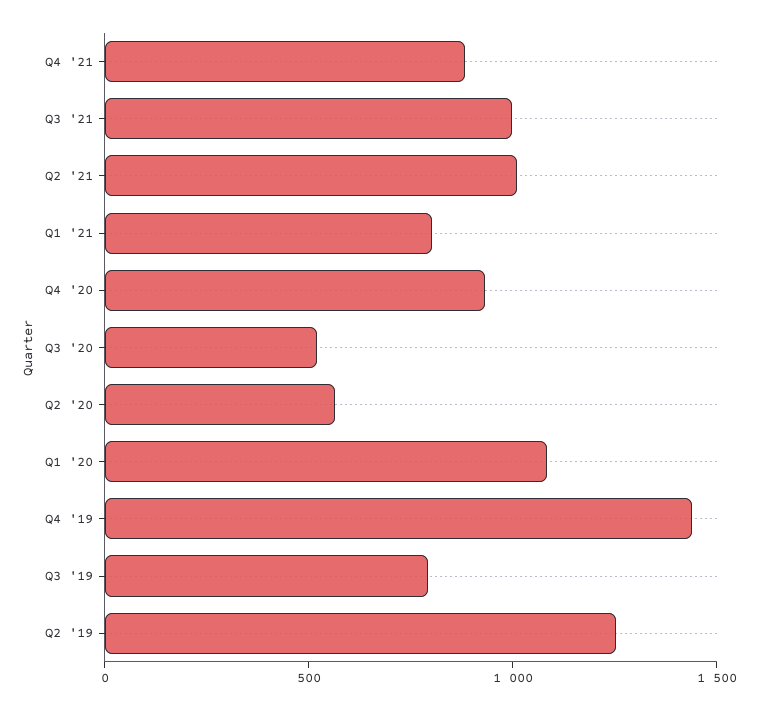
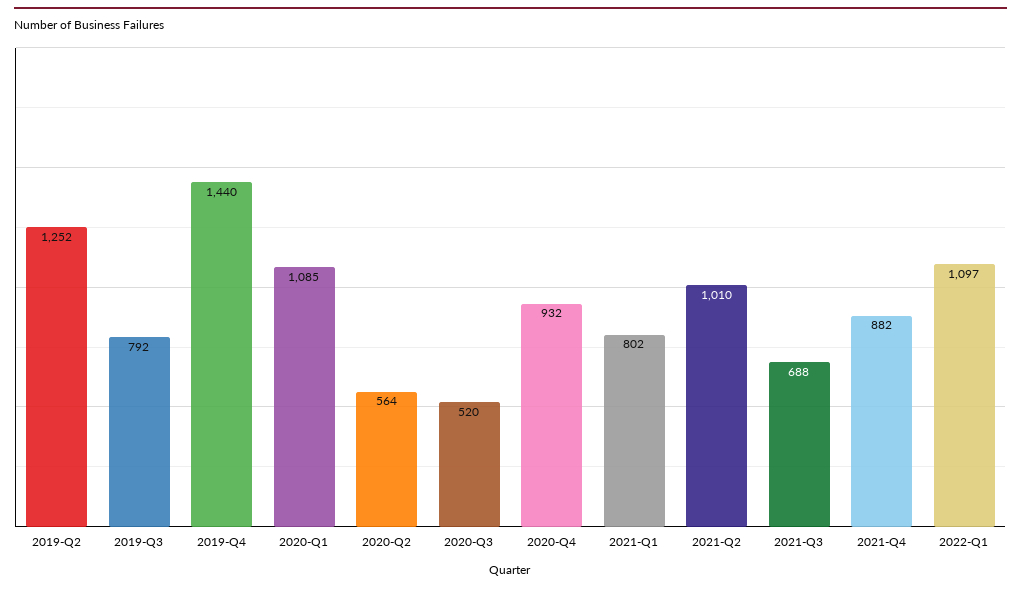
Q3 '21: 1000 -> 688
2022-Q1: none -> 1097

